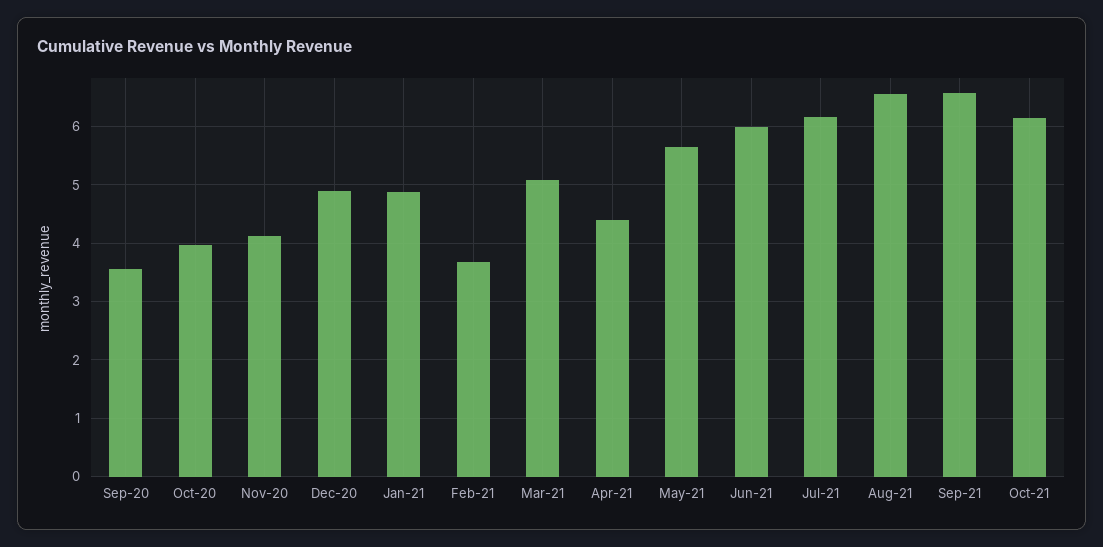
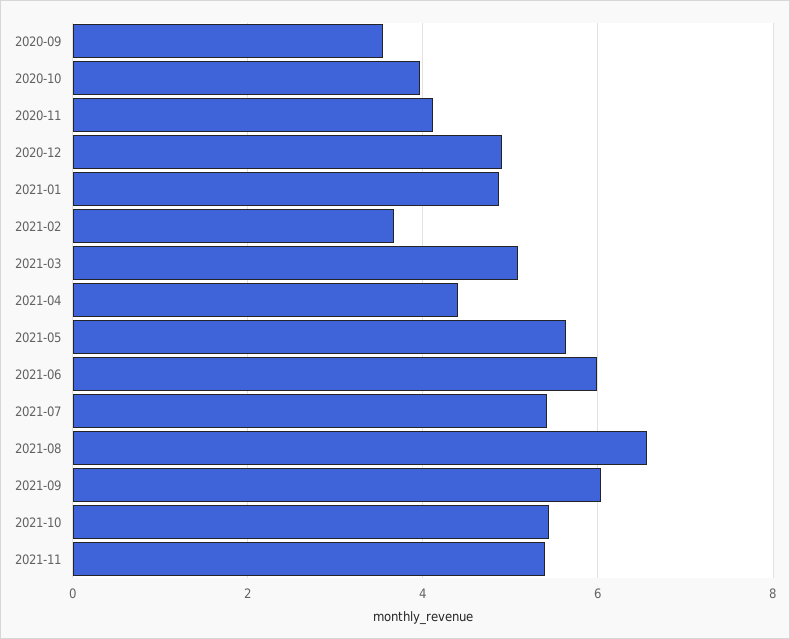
Jul-21: 6.2 -> 5.4
Sep-21: 6.6 -> 6
Oct-21: 6.2 -> 5.4
2021-11: none -> 5.4

